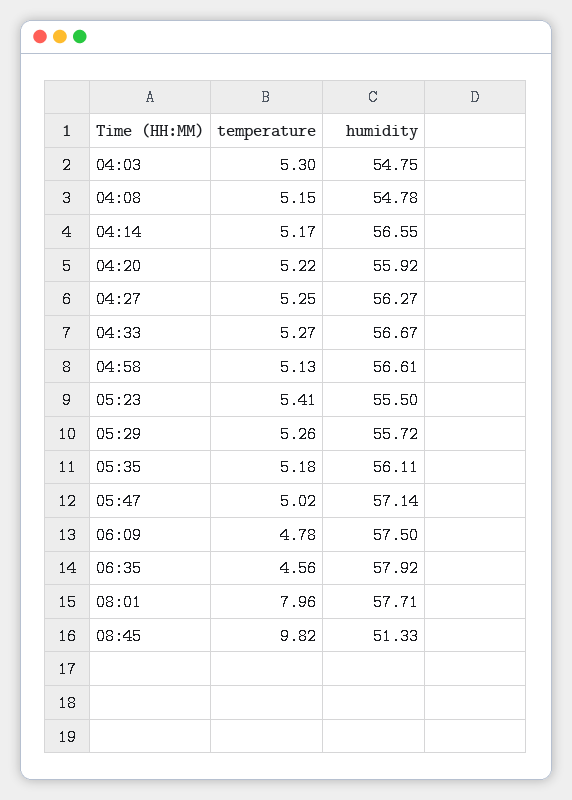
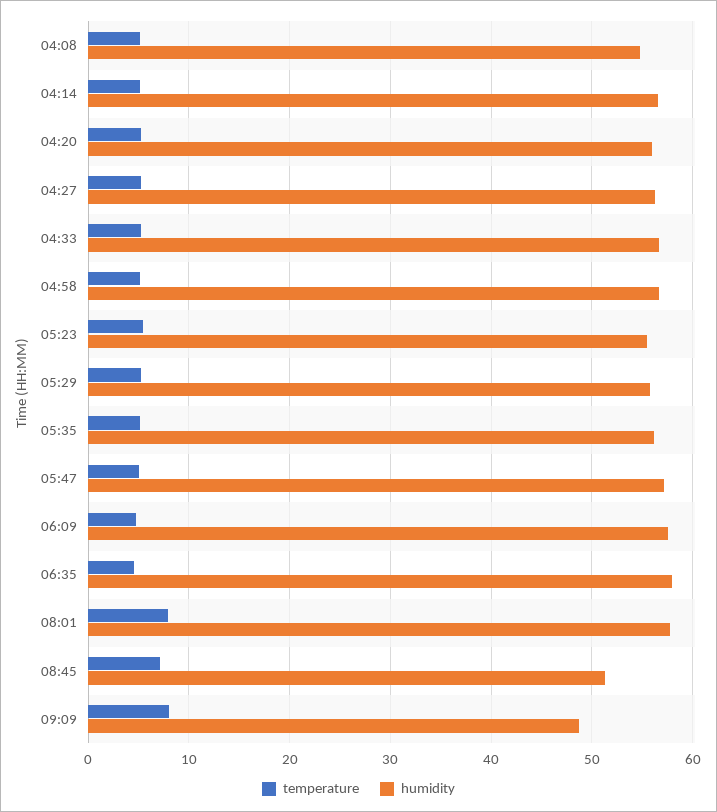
temperature, 04:03: 5.3 -> none
humidity, 04:03: 54.75 -> none
temperature, 08:45: 9.82 -> 7
temperature, 09:09: none -> 8
humidity, 09:09: none -> 49

